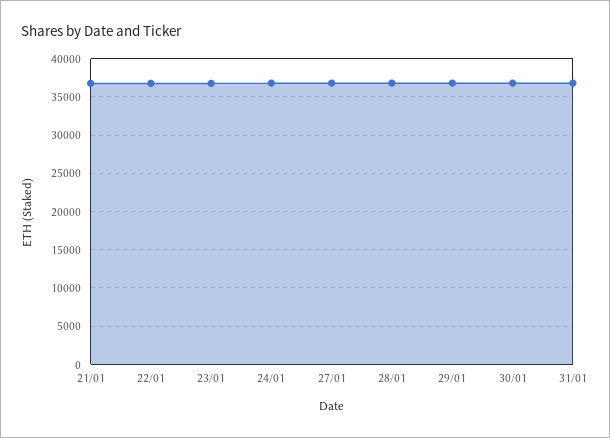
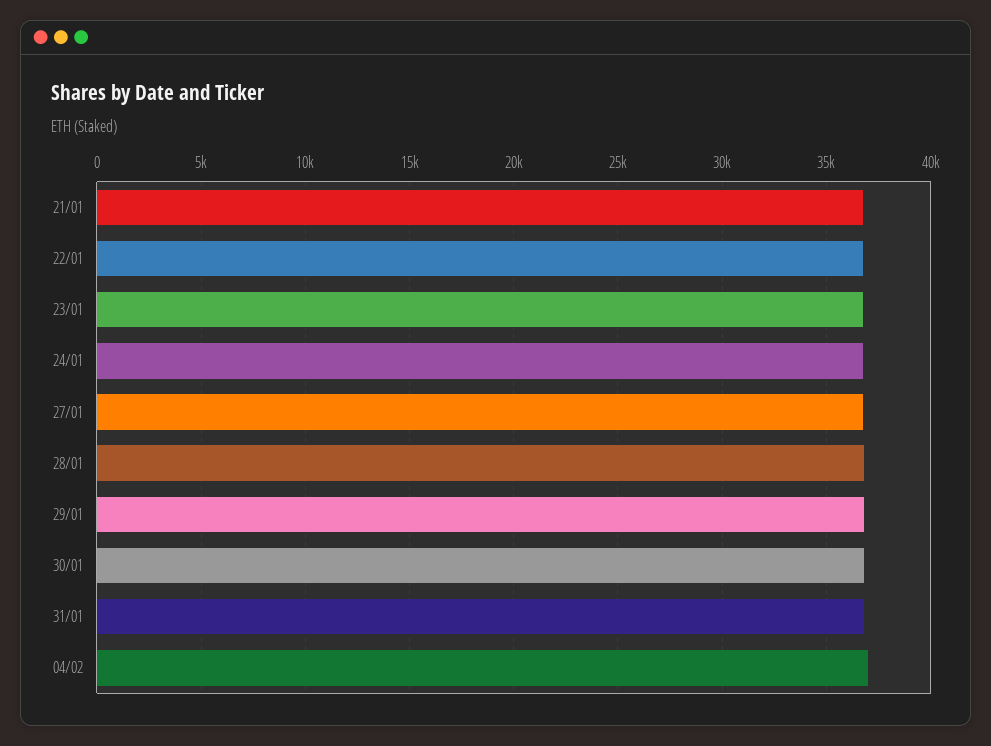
04/02: none -> 37000

